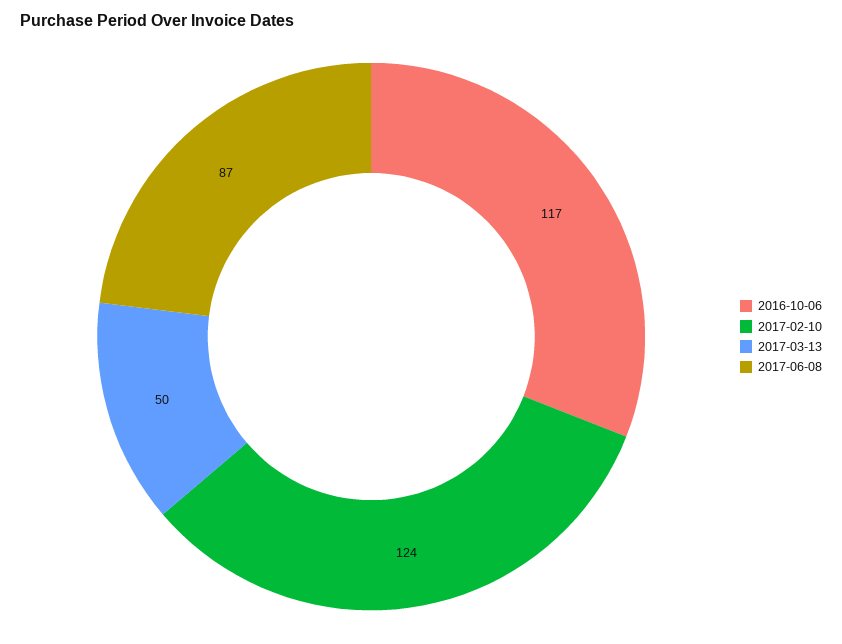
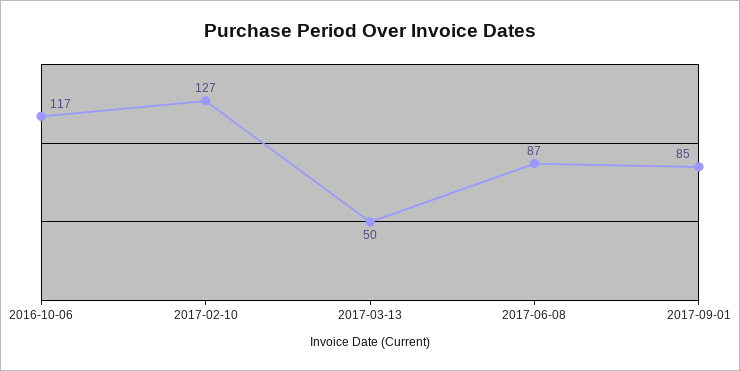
2017-02-10: 124 -> 127
2017-09-01: none -> 85

